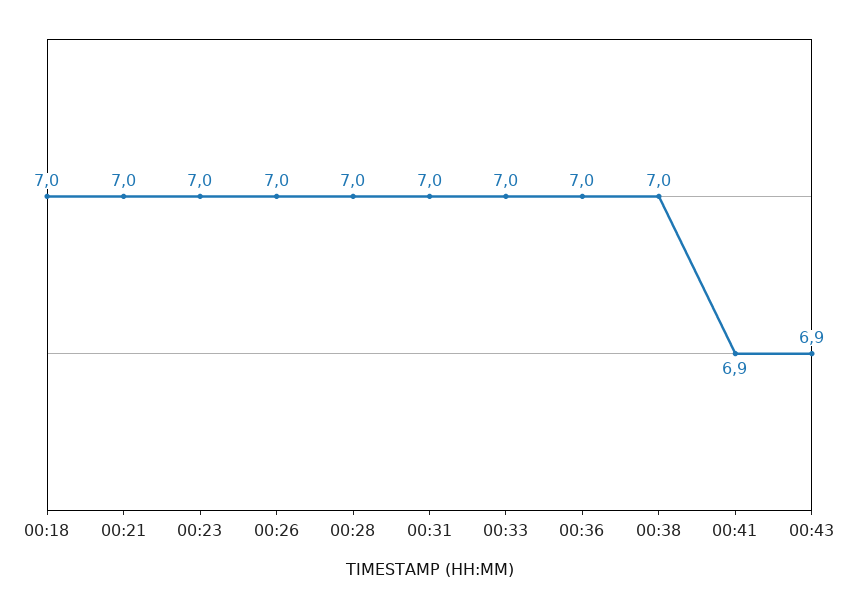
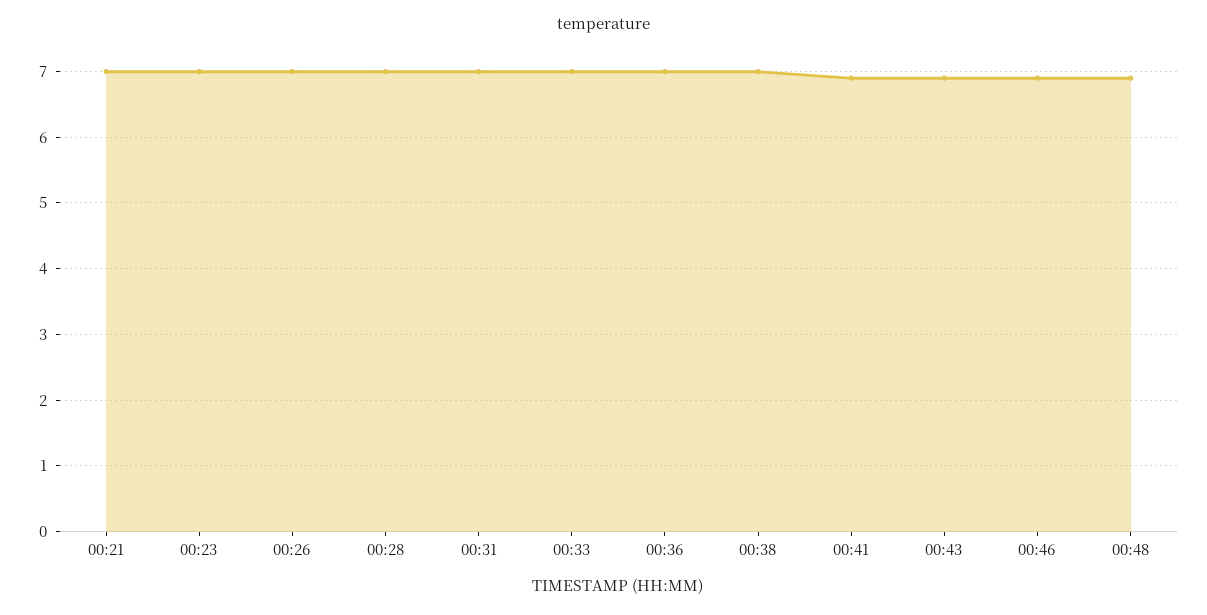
00:18: 7 -> none
00:46: none -> 6.9
00:48: none -> 6.9

